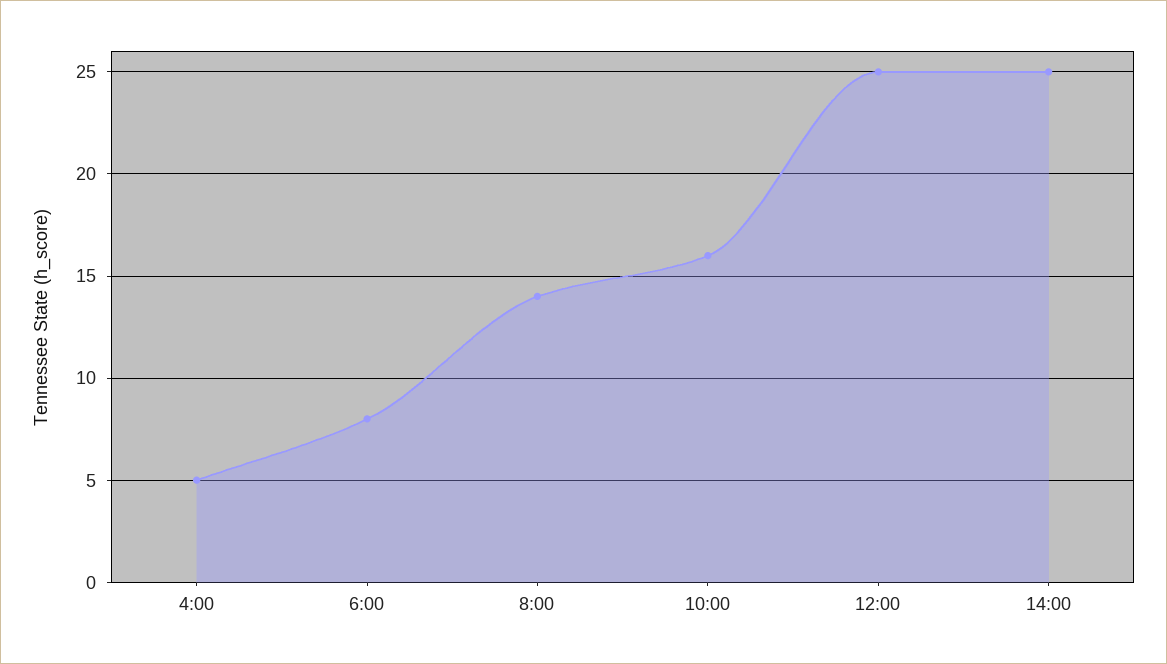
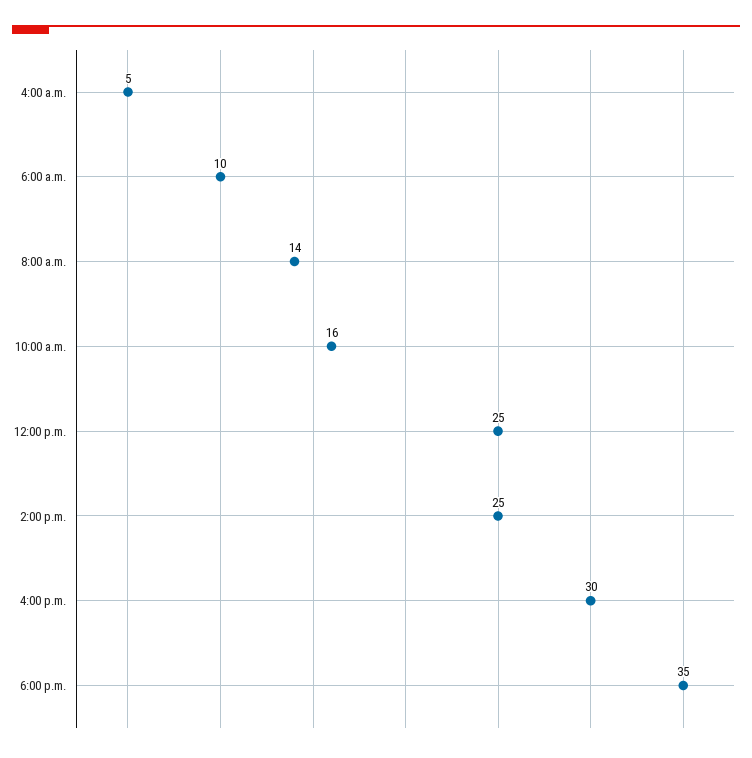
6:00: 8 -> 10
4:00 p.m.: none -> 30
6:00 p.m.: none -> 35

